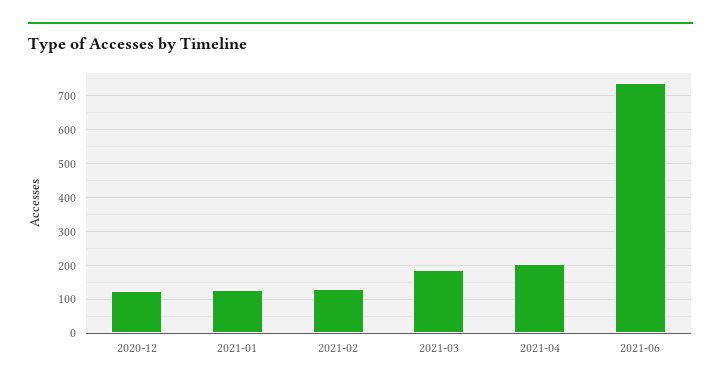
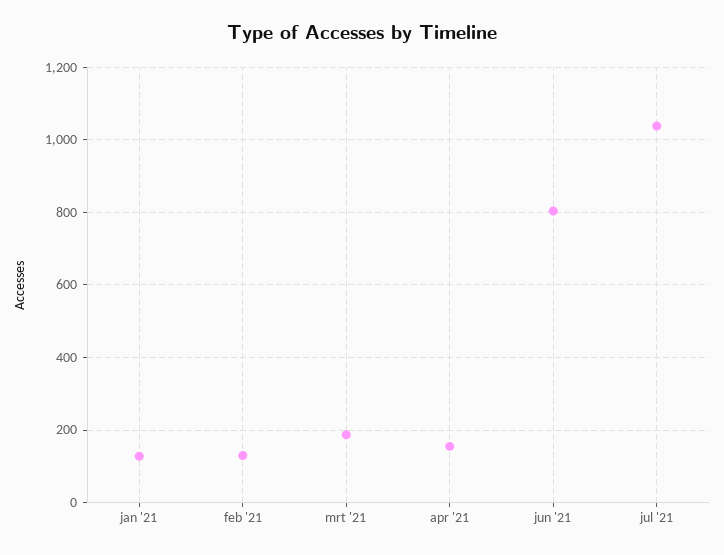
2020-12: 120 -> none
2021-04: 200 -> 160
2021-06: 740 -> 800
jul '21: none -> 1040

